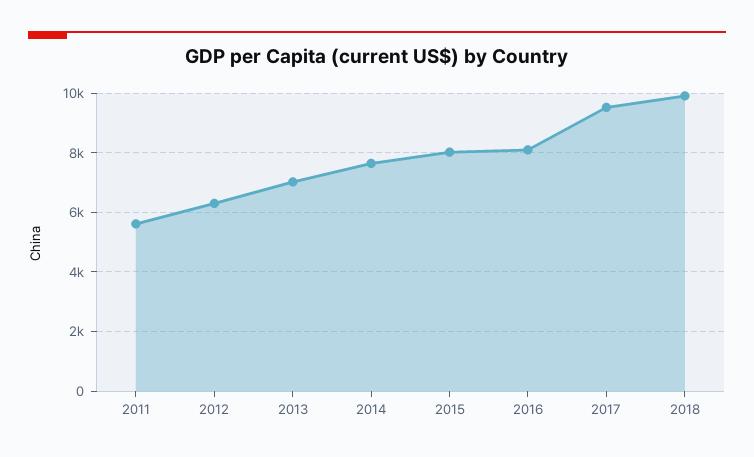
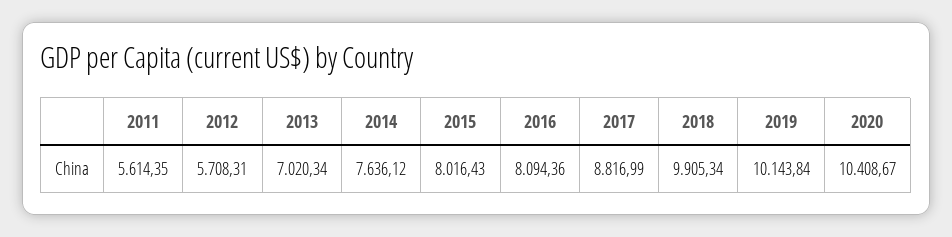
2012: 6250 -> 5708.31
2017: 9500 -> 8816.99
2019: none -> 10143.84
2020: none -> 10408.67

